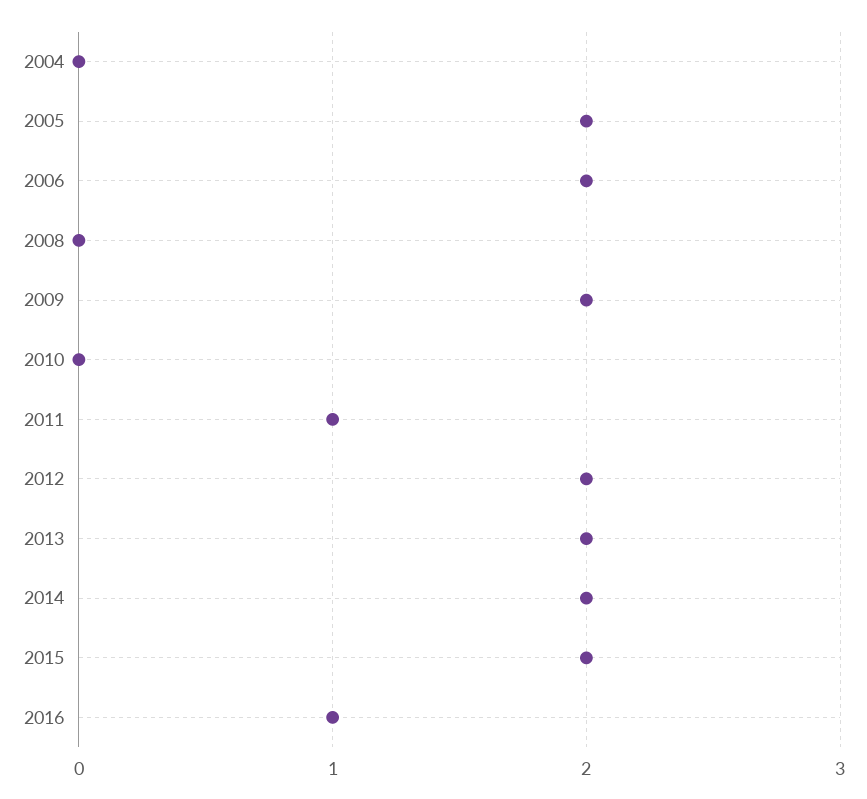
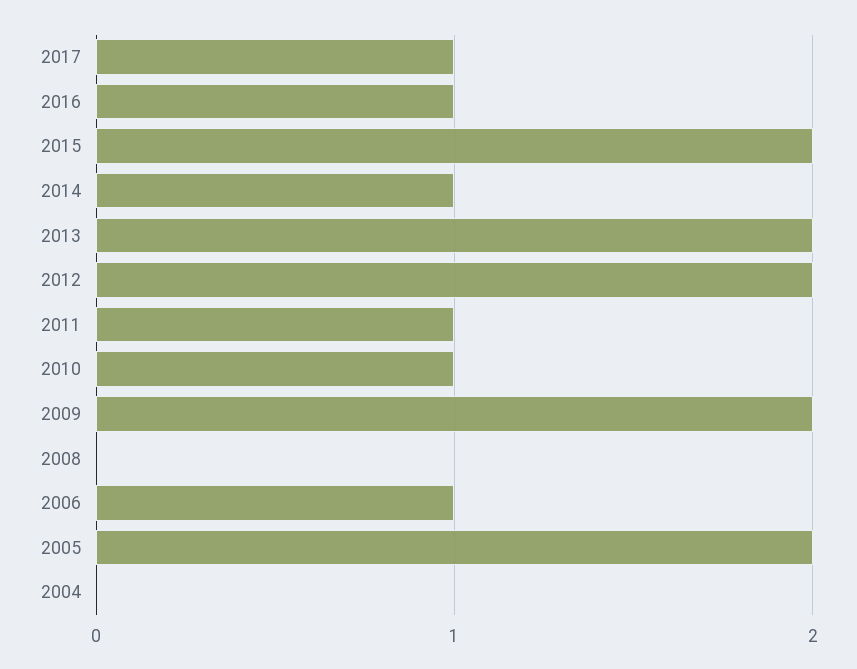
2006: 2 -> 1
2010: 0 -> 1
2014: 2 -> 1
2017: none -> 1

